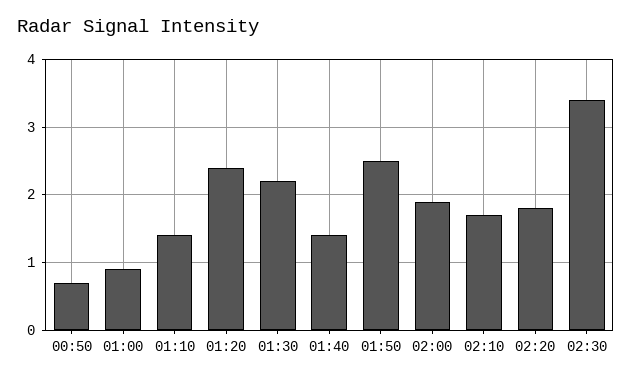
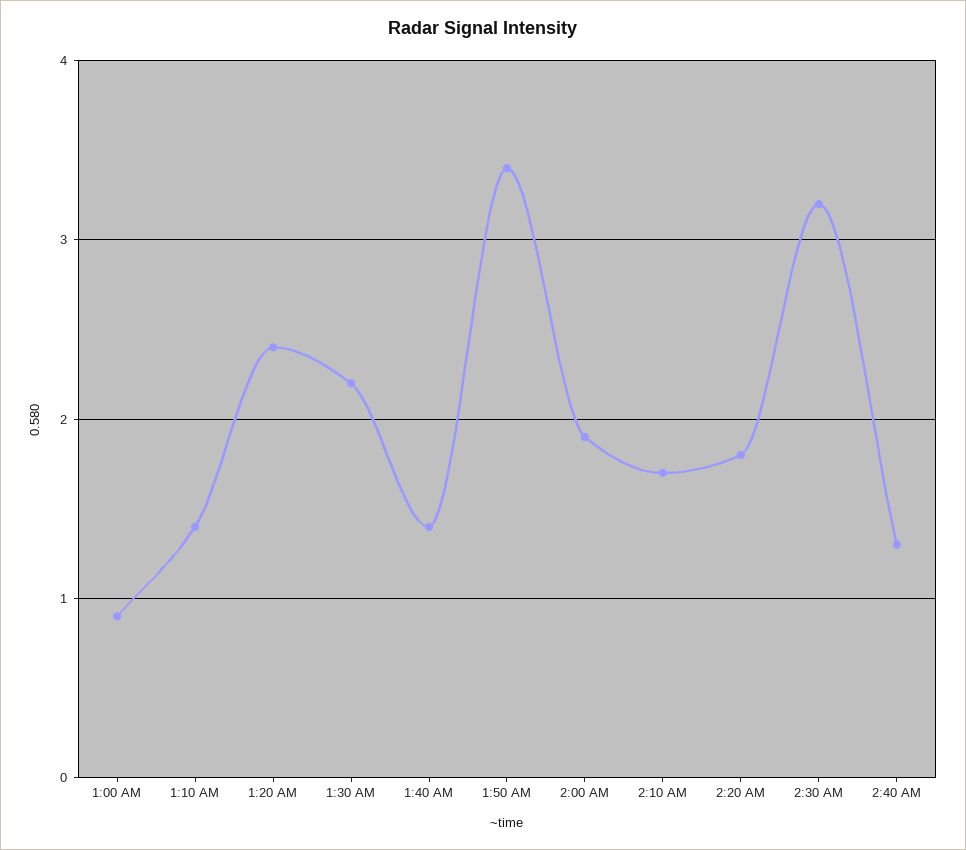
00:50: 0.7 -> none
01:50: 2.5 -> 3.4
02:30: 3.4 -> 3.2
2:40 AM: none -> 1.3

